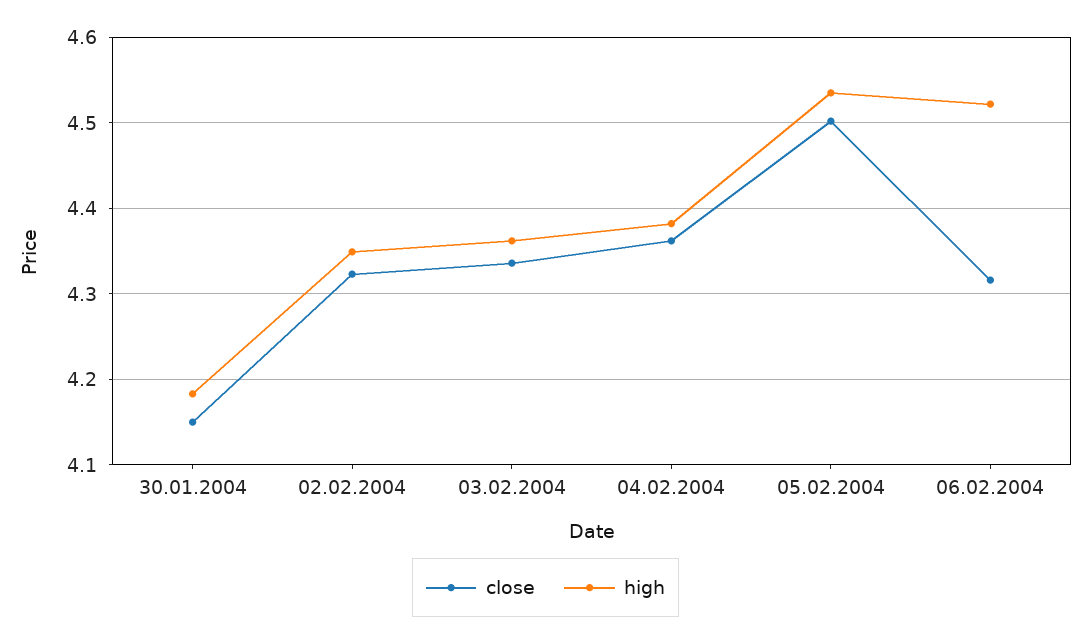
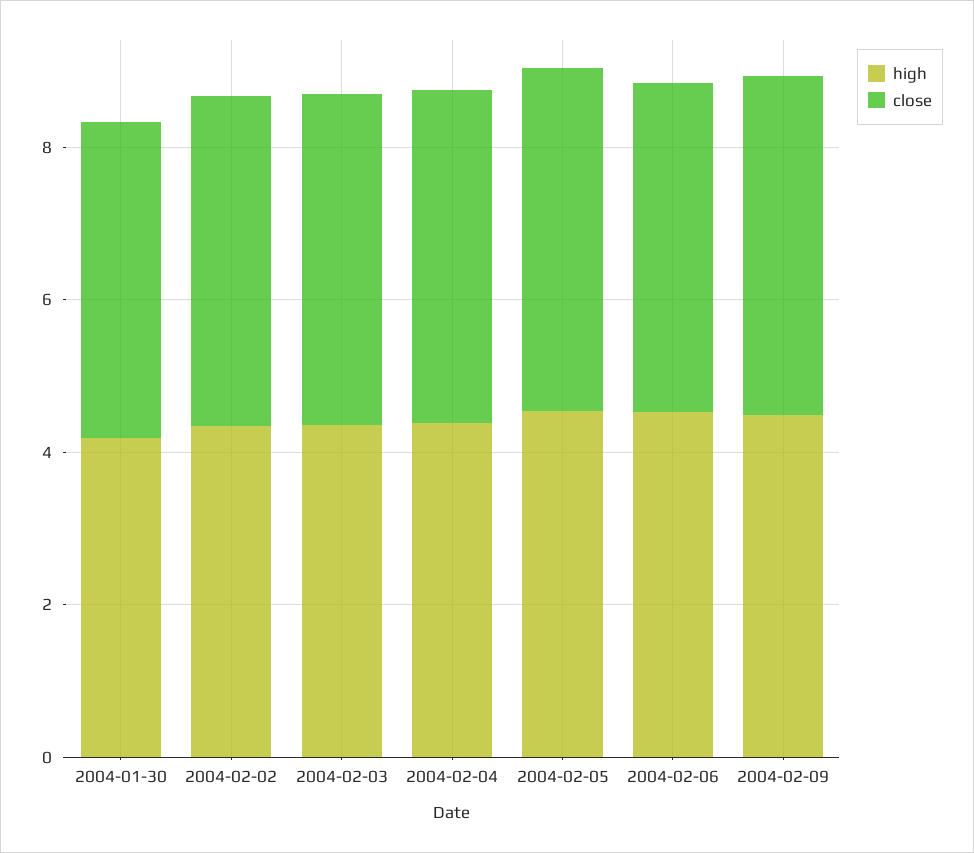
high, 2004-02-09: none -> 4.5
close, 2004-02-09: none -> 4.5

